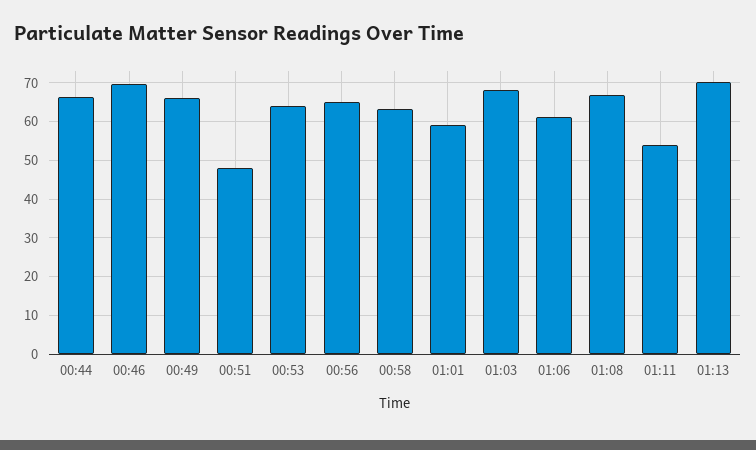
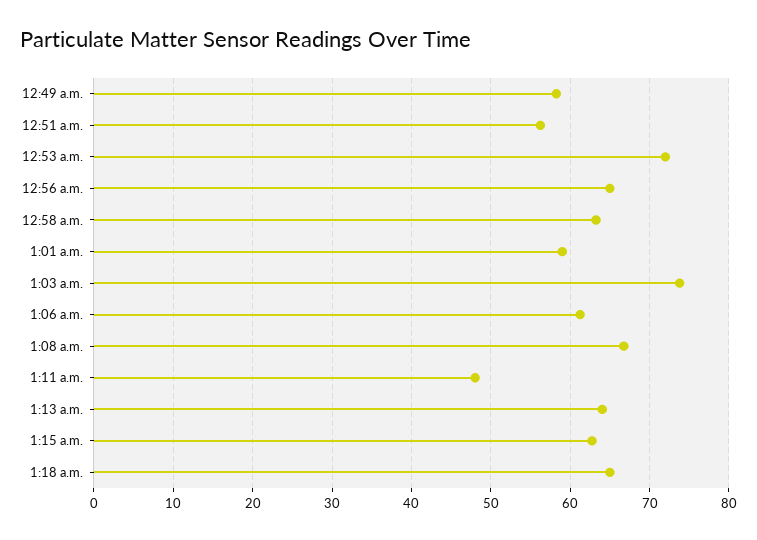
00:44: 66 -> none
00:46: 70 -> none
00:49: 66 -> 58
00:51: 48 -> 56
00:53: 64 -> 72
01:03: 68 -> 74
01:11: 54 -> 48
01:13: 70 -> 64
1:15 a.m.: none -> 63
1:18 a.m.: none -> 65

